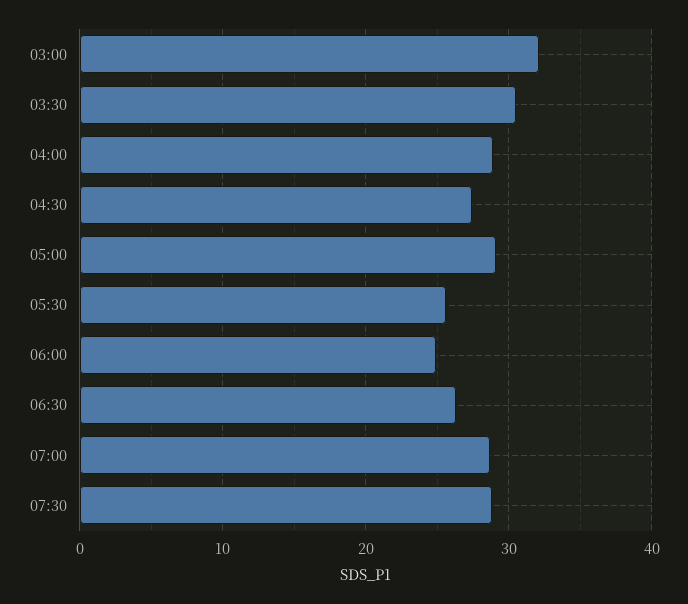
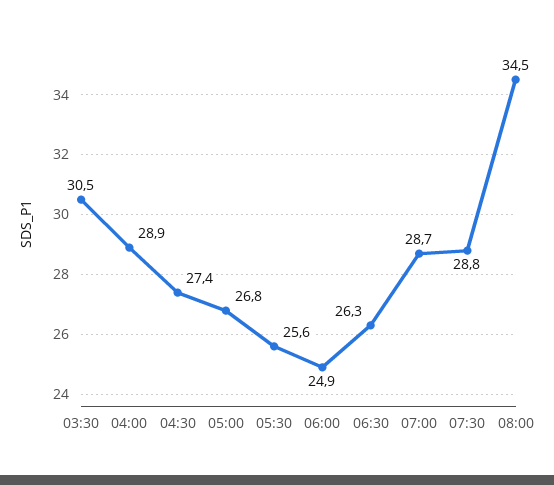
03:00: 32 -> none
05:00: 29 -> 26.8
08:00: none -> 34.5

